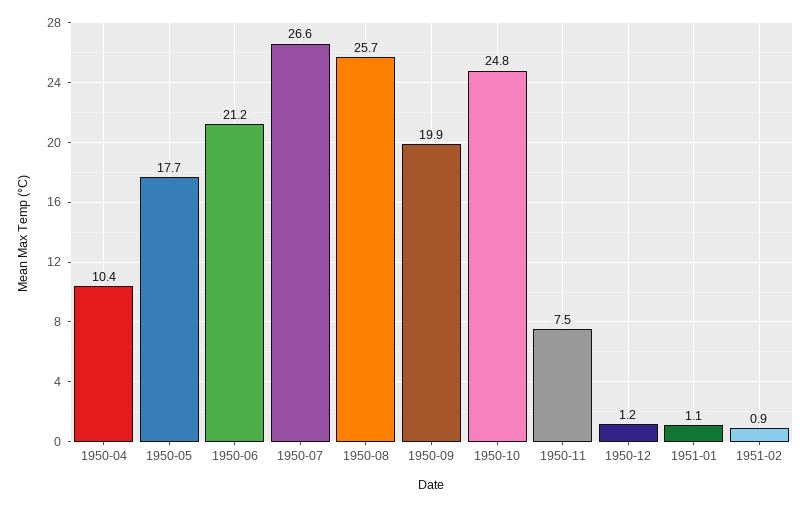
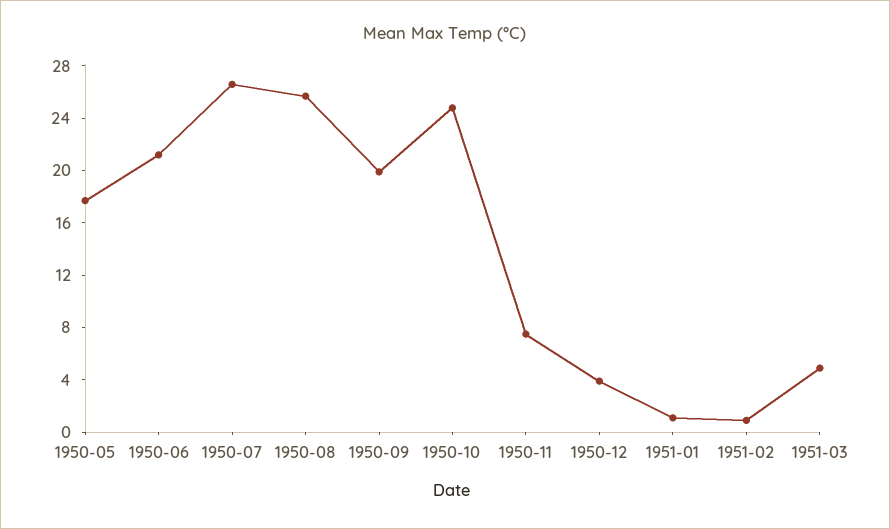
1950-04: 10.4 -> none
1950-12: 1.2 -> 4
1951-03: none -> 5

